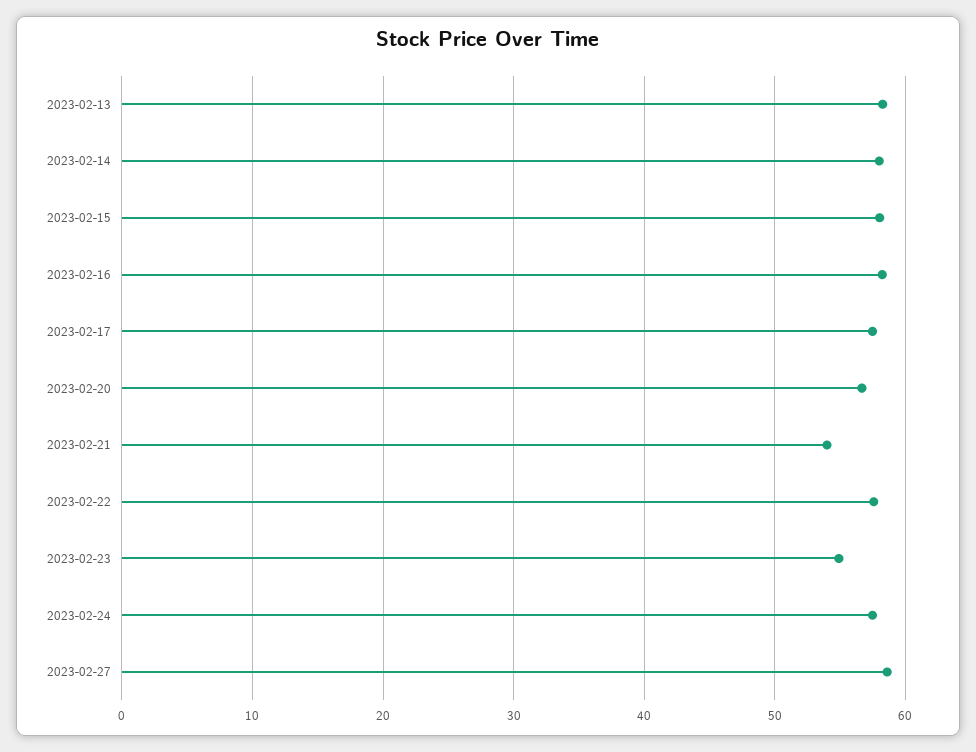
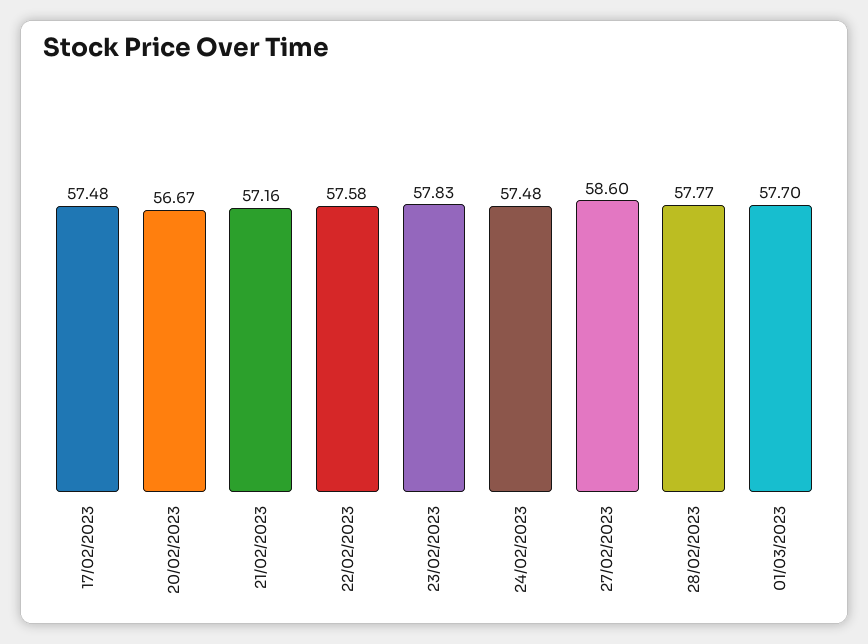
2023-02-13: 58 -> none
2023-02-14: 58 -> none
2023-02-15: 58 -> none
2023-02-16: 58 -> none
2023-02-21: 54 -> 57.16
2023-02-23: 55 -> 57.83
28/02/2023: none -> 57.77
01/03/2023: none -> 57.7

